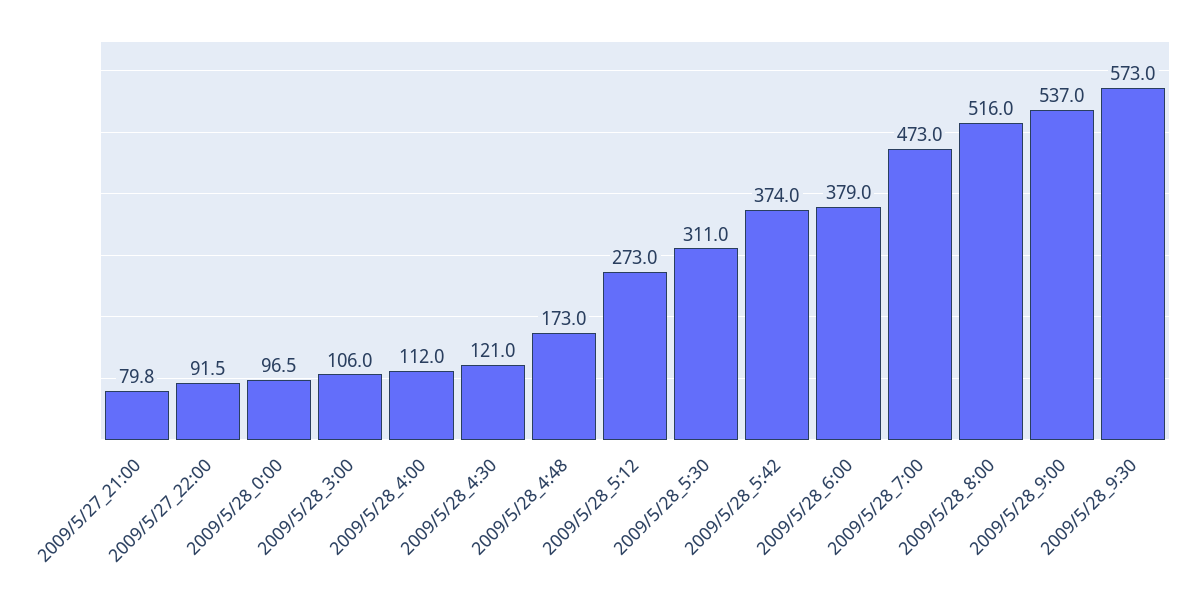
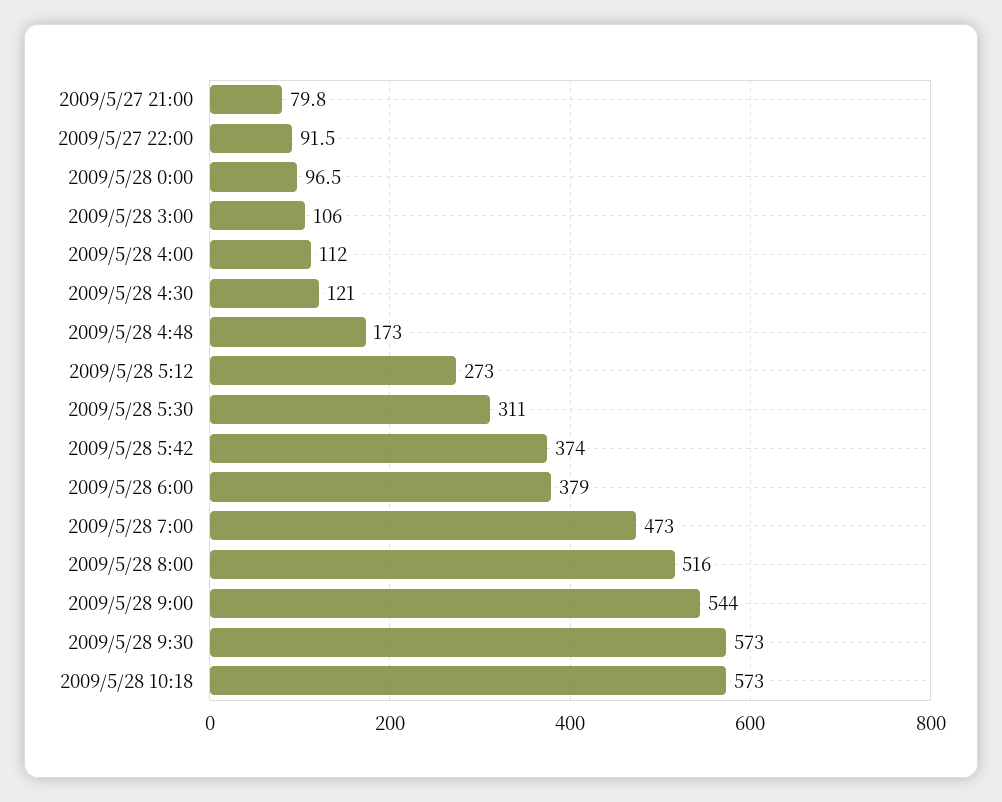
2009/5/28_9:00: 537 -> 544
2009/5/28 10:18: none -> 573

